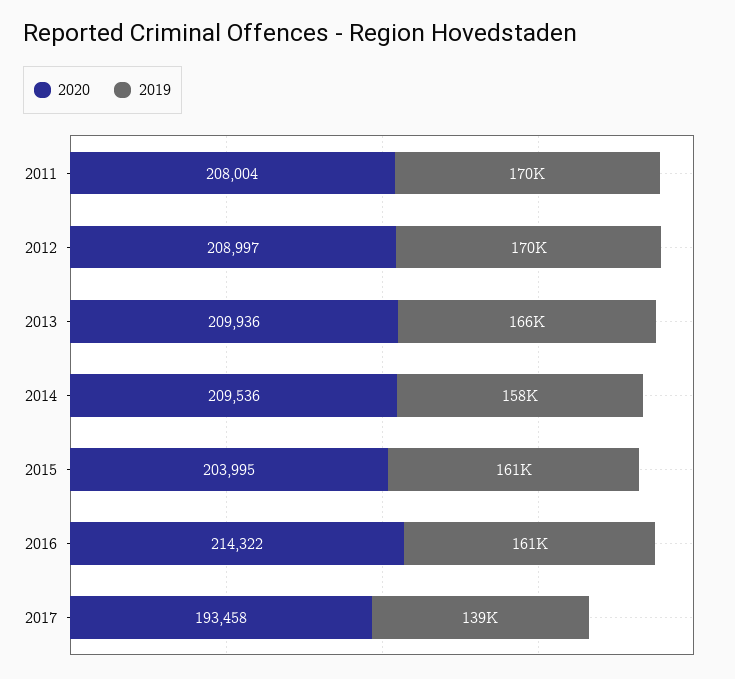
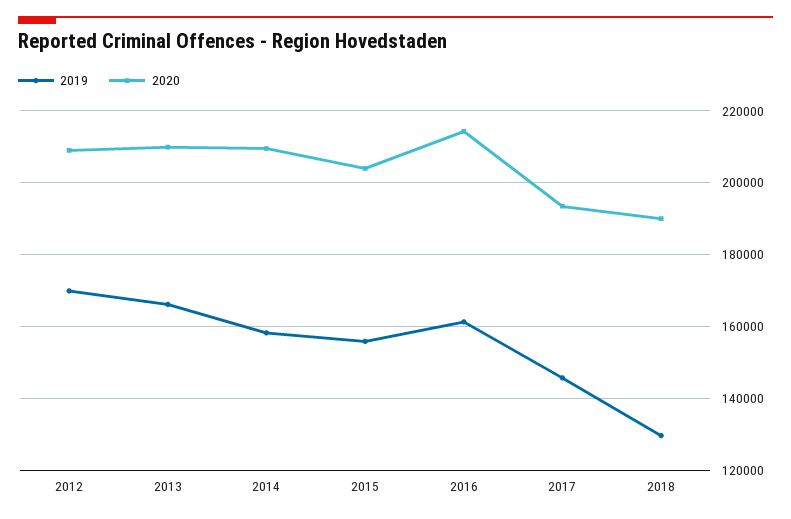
2020, 2011: 208004 -> none
2019, 2011: 170000 -> none
2019, 2015: 161000 -> 156000
2019, 2017: 139000 -> 146000
2019, 2018: none -> 130000
2020, 2018: none -> 190000

